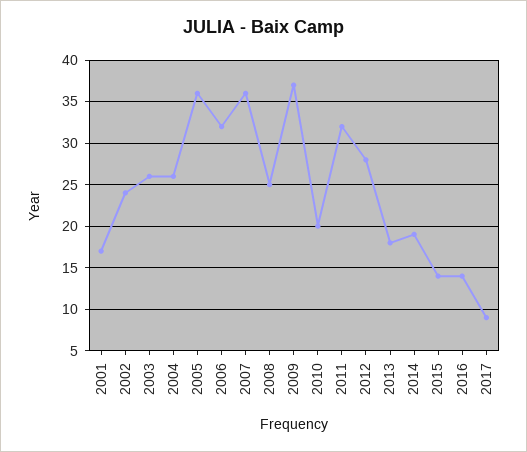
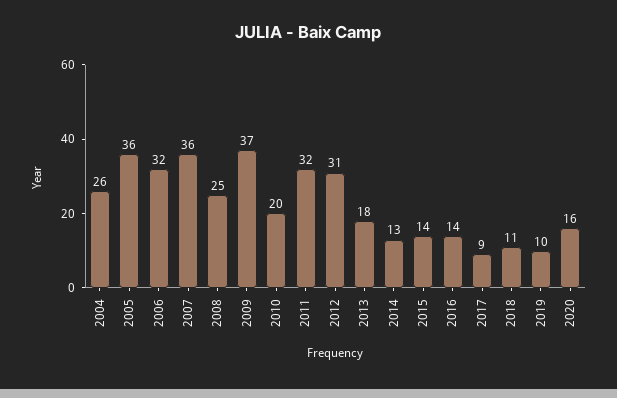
2001: 17 -> none
2002: 24 -> none
2003: 26 -> none
2012: 28 -> 31
2014: 19 -> 13
2018: none -> 11
2019: none -> 10
2020: none -> 16

